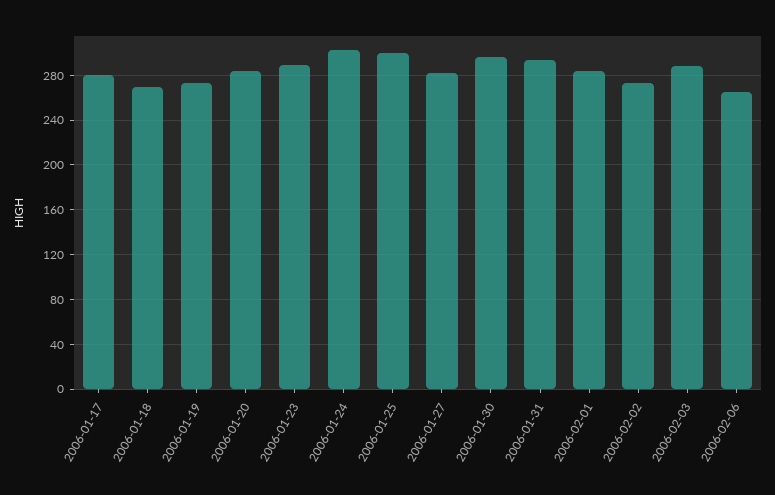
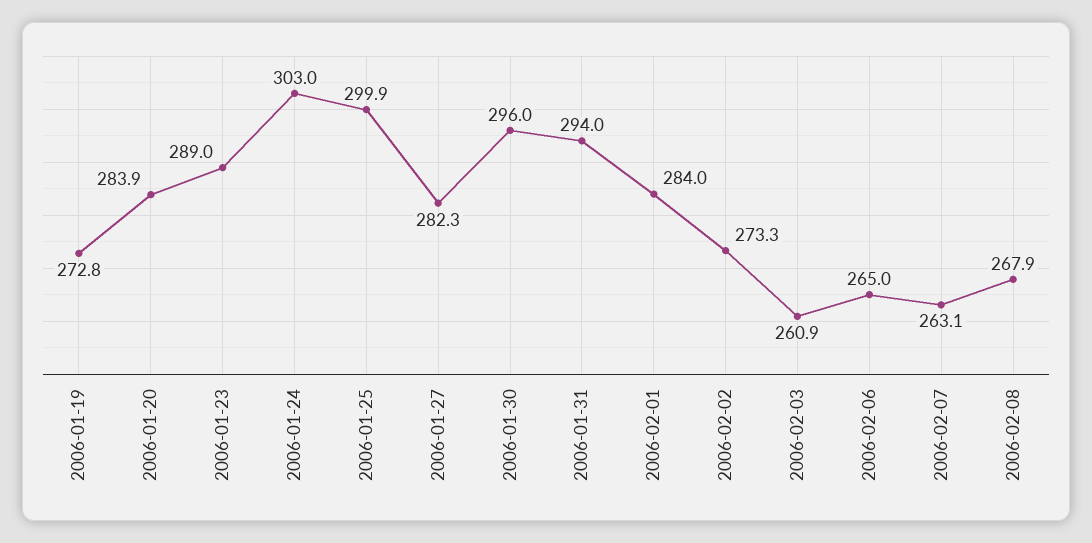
2006-01-17: 280 -> none
2006-01-18: 270 -> none
2006-02-03: 290 -> 260.9
2006-02-07: none -> 263.1
2006-02-08: none -> 267.9

